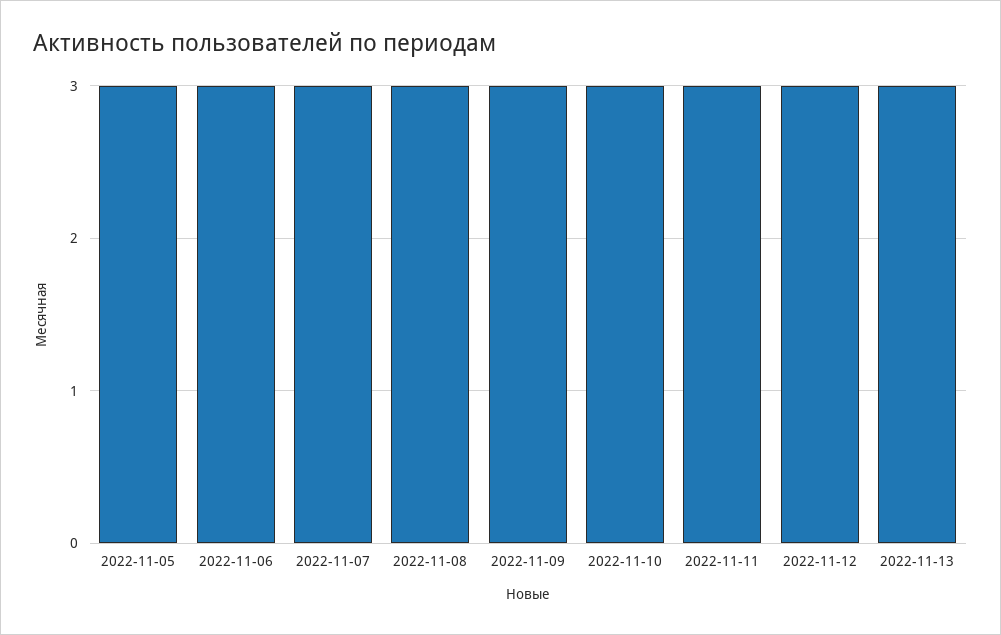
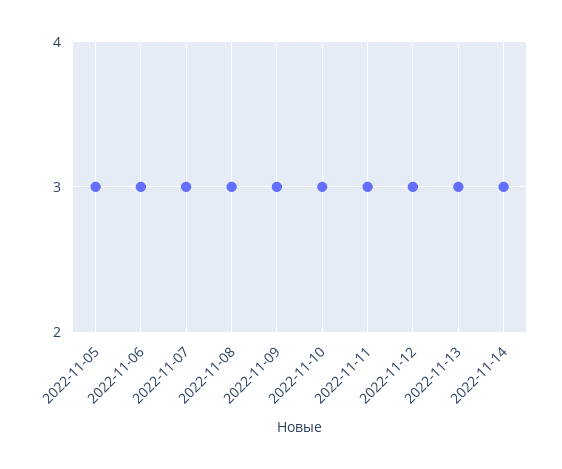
2022-11-14: none -> 3

